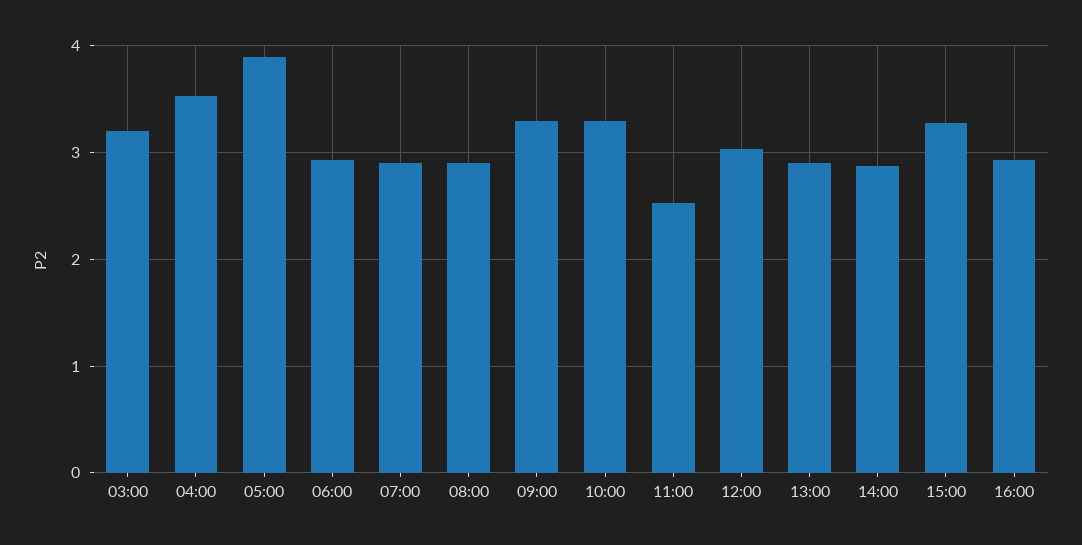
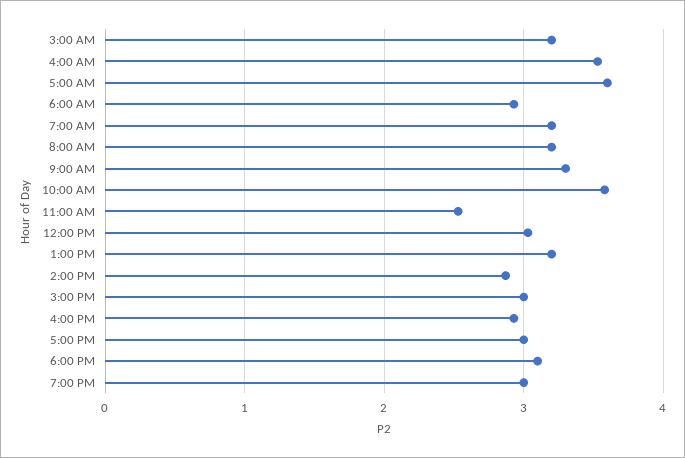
05:00: 3.9 -> 3.6
07:00: 2.9 -> 3.2
08:00: 2.9 -> 3.2
10:00: 3.3 -> 3.6
13:00: 2.9 -> 3.2
15:00: 3.3 -> 3
5:00 PM: none -> 3
6:00 PM: none -> 3.1
7:00 PM: none -> 3

